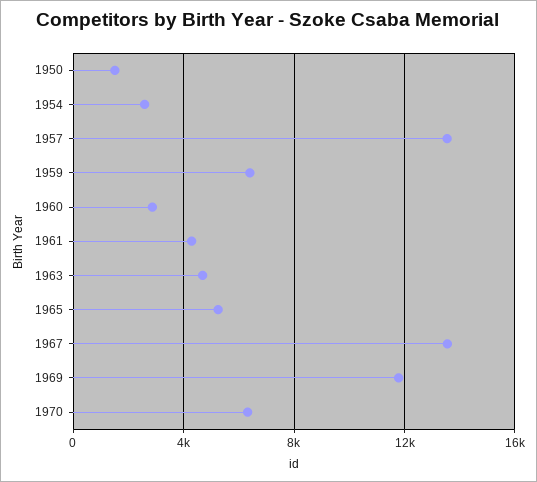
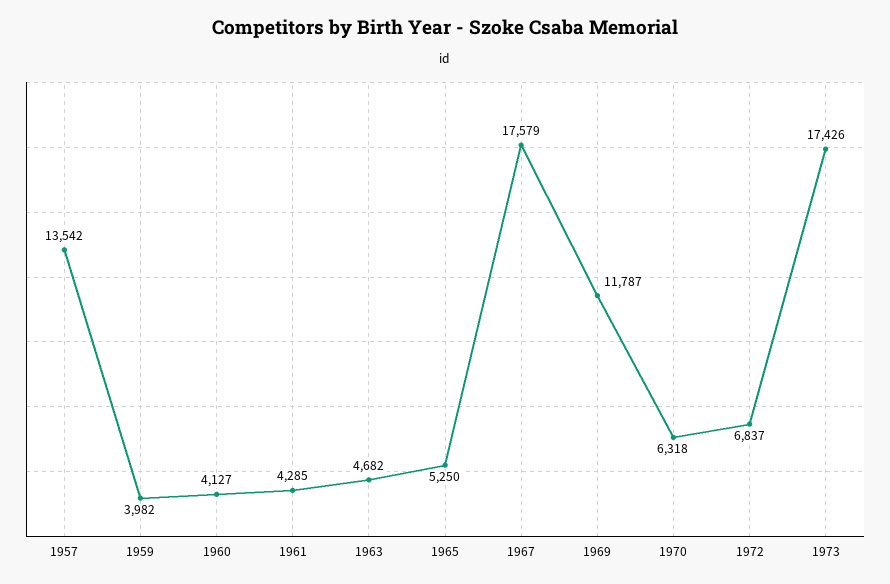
1950: 1500 -> none
1954: 2500 -> none
1959: 6500 -> 3982
1960: 3000 -> 4127
1967: 13500 -> 17579
1972: none -> 6837
1973: none -> 17426

